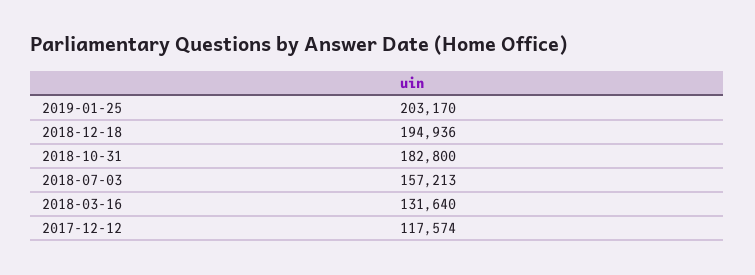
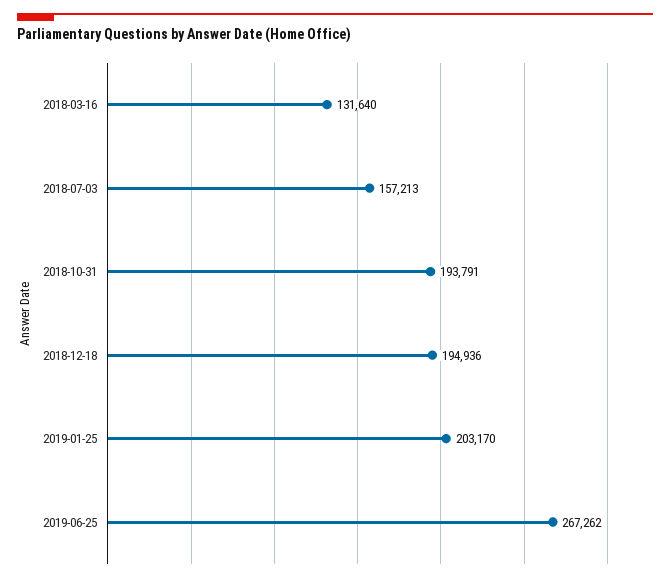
2018-10-31: 182800 -> 193791
2017-12-12: 117574 -> none
2019-06-25: none -> 267262

